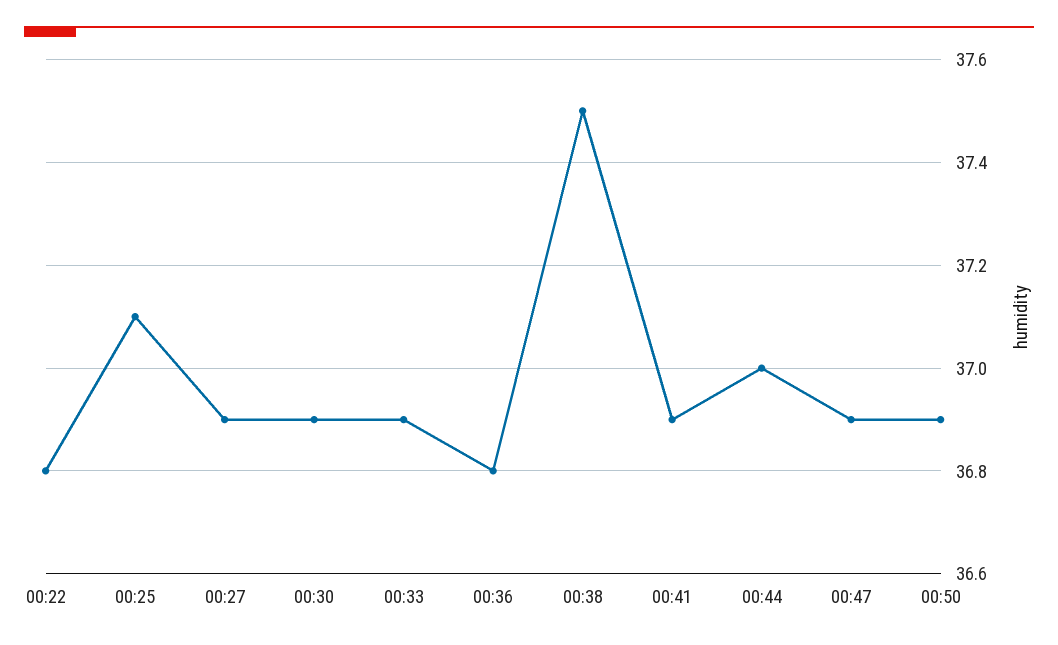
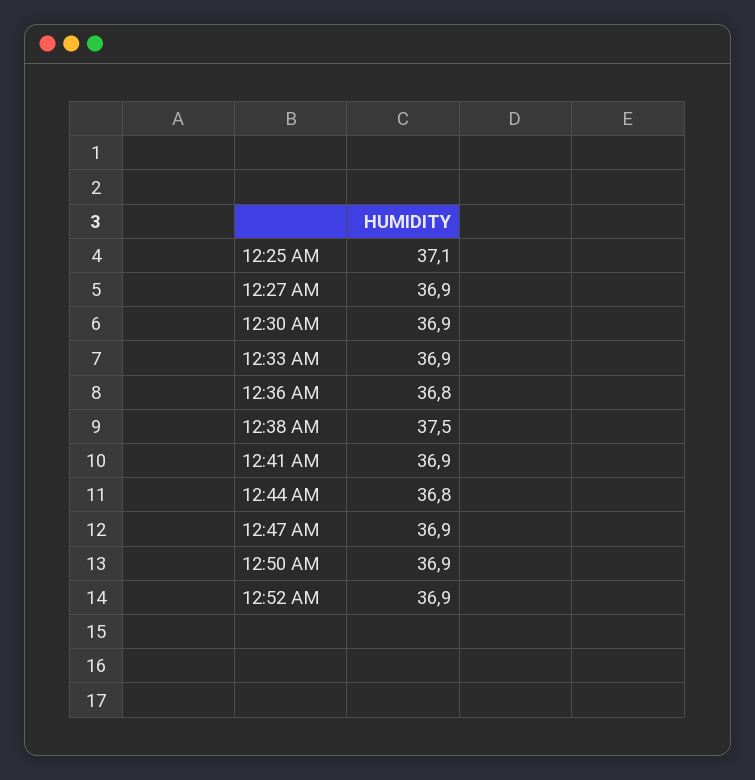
00:22: 36.8 -> none
00:44: 37 -> 36.8
12:52 AM: none -> 36.9

